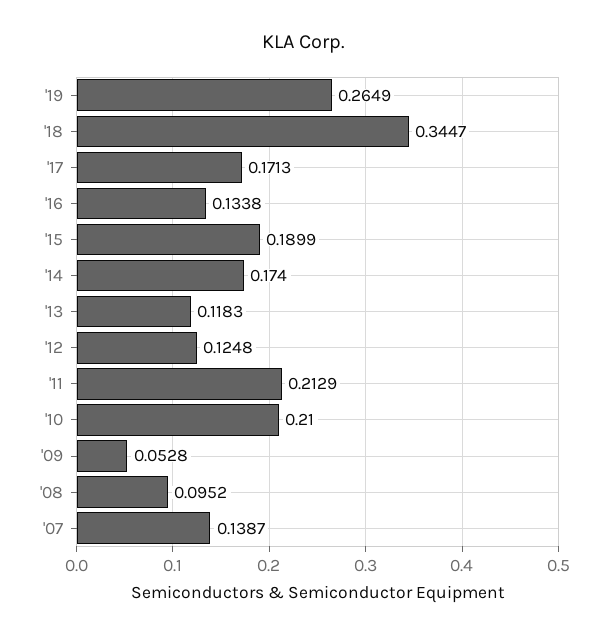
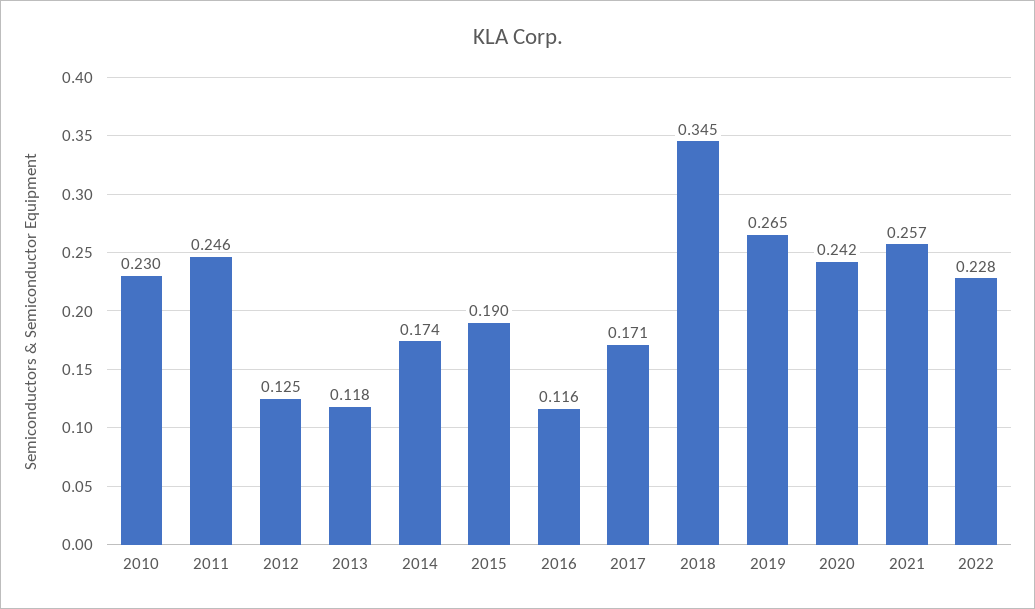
'16: 0.1338 -> 0.116
'11: 0.2129 -> 0.246
'10: 0.21 -> 0.23
'09: 0.0528 -> none
'08: 0.0952 -> none
'07: 0.1387 -> none
2020: none -> 0.242
2021: none -> 0.257
2022: none -> 0.228

